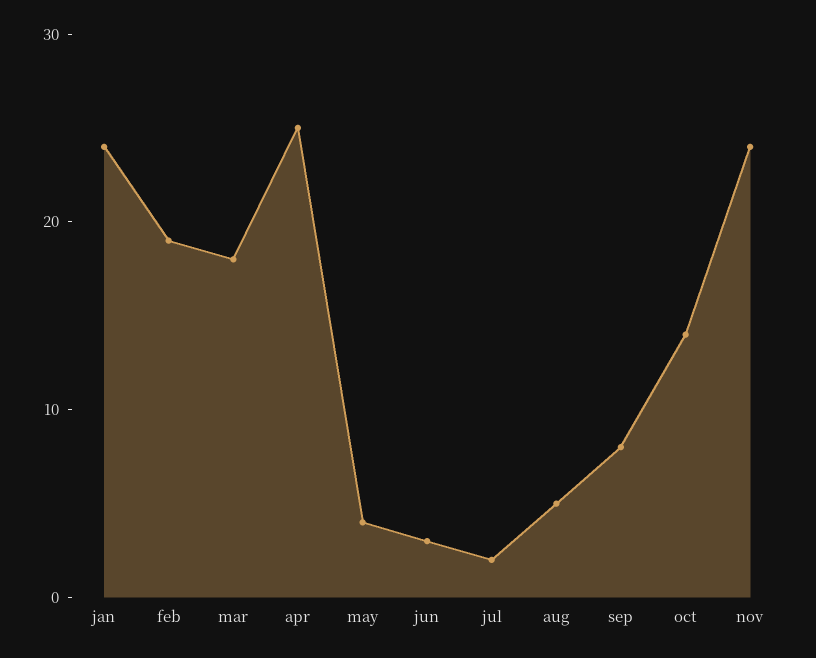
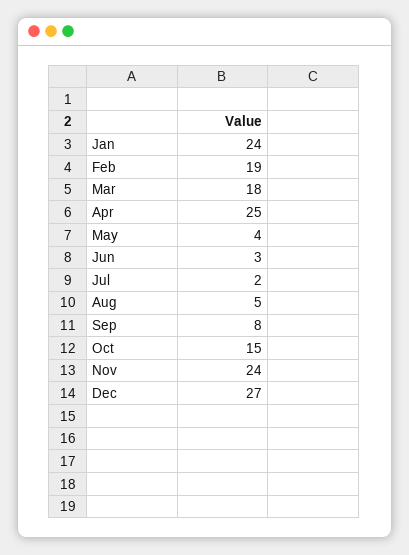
oct: 14 -> 15
Dec: none -> 27

